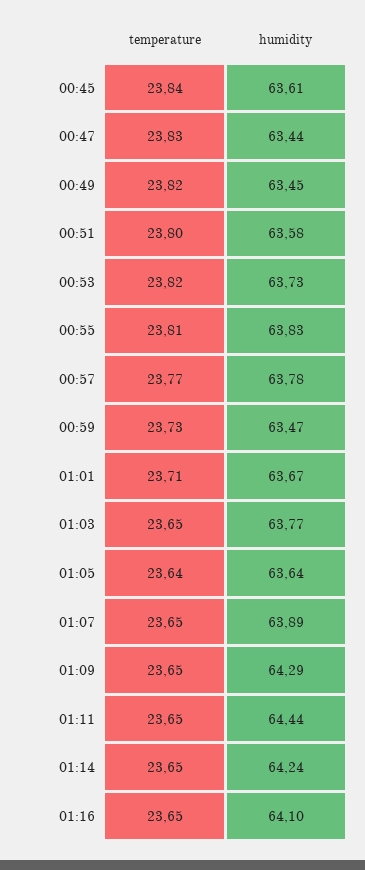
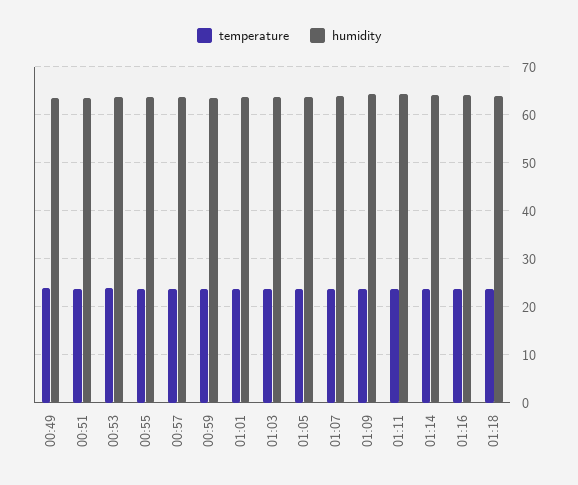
temperature, 00:45: 23.84 -> none
humidity, 00:45: 63.61 -> none
temperature, 00:47: 23.83 -> none
humidity, 00:47: 63.44 -> none
temperature, 01:18: none -> 24
humidity, 01:18: none -> 64

